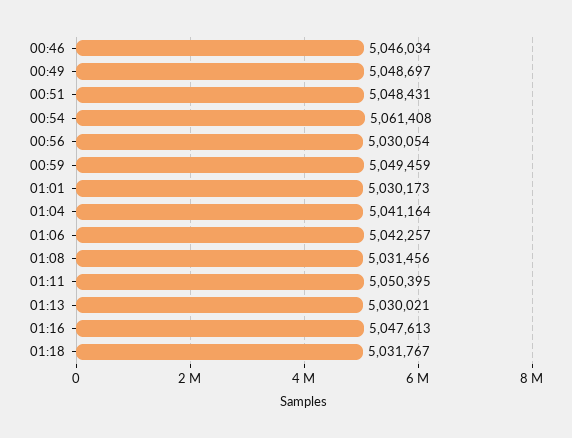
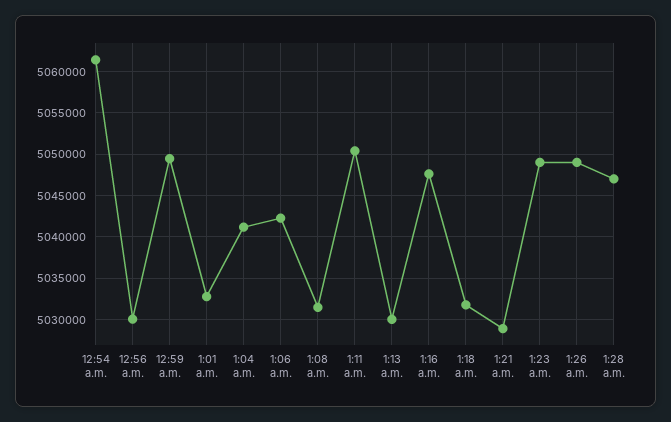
00:46: 5046034 -> none
00:49: 5048697 -> none
00:51: 5048431 -> none
01:01: 5030173 -> 5033000
1:21 a.m.: none -> 5029000
1:23 a.m.: none -> 5049000
1:26 a.m.: none -> 5049000
1:28 a.m.: none -> 5047000

